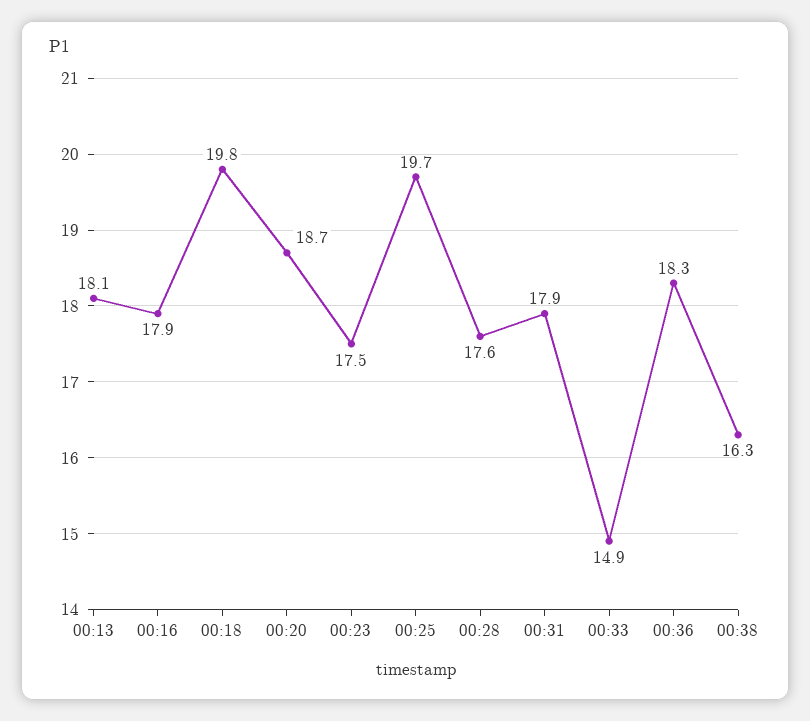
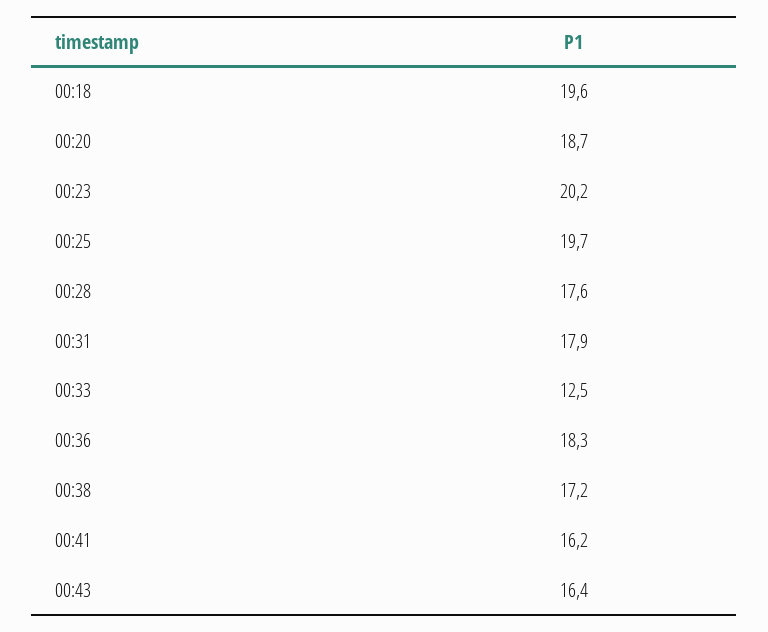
00:13: 18.1 -> none
00:16: 17.9 -> none
00:18: 19.8 -> 19.6
00:23: 17.5 -> 20.2
00:33: 14.9 -> 12.5
00:38: 16.3 -> 17.2
00:41: none -> 16.2
00:43: none -> 16.4

